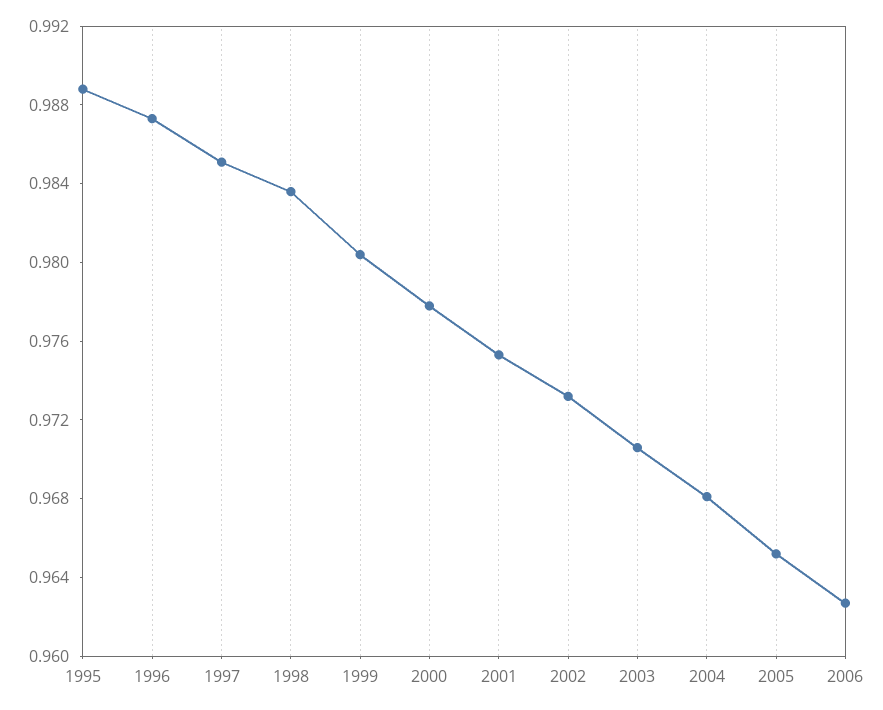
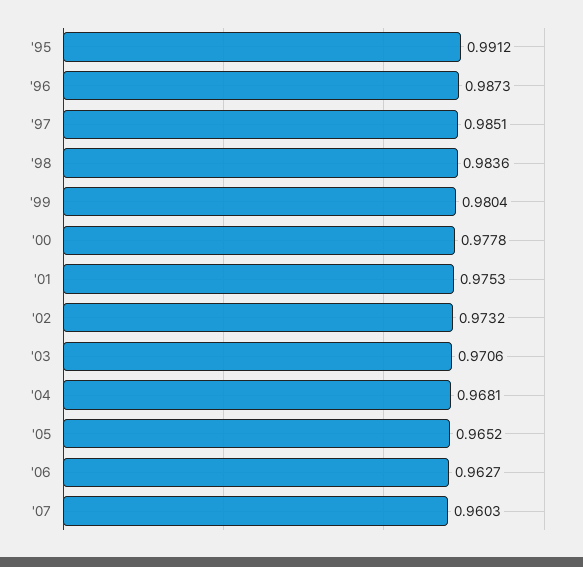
1995: 0.989 -> 0.9912
'07: none -> 0.9603

